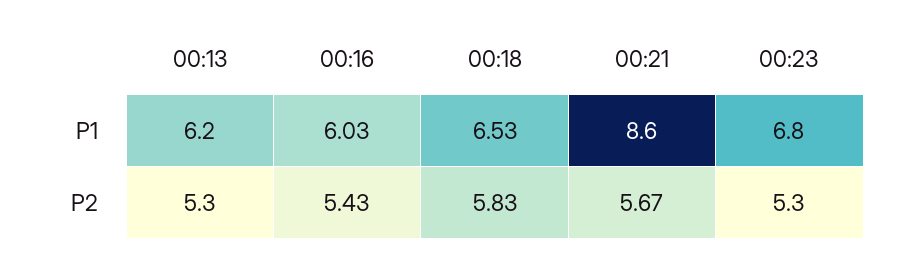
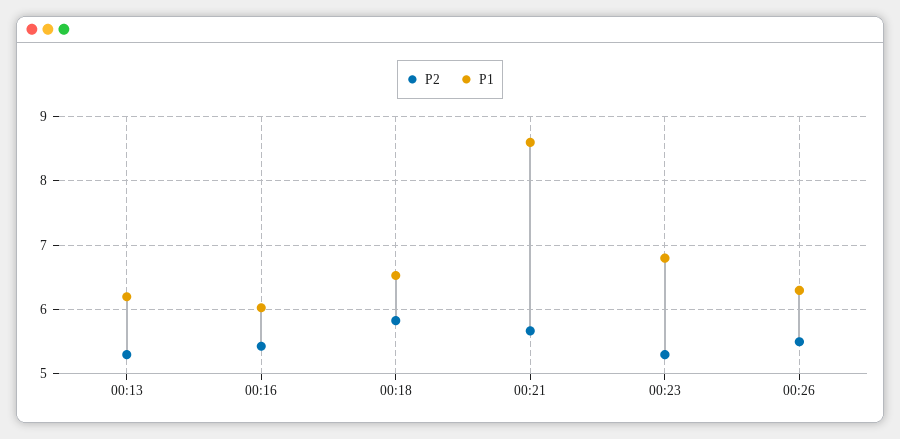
P2, 00:26: none -> 5.5
P1, 00:26: none -> 6.3

